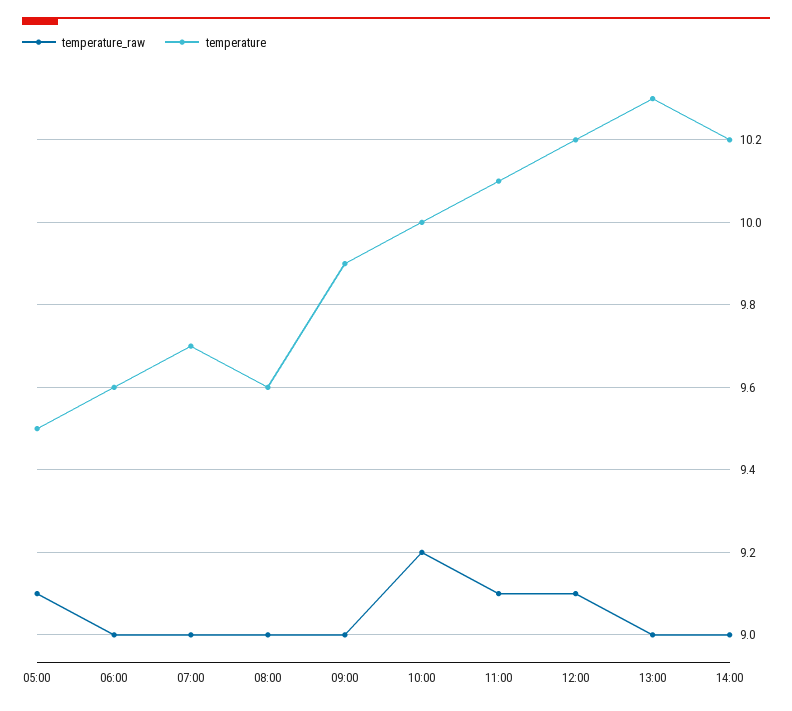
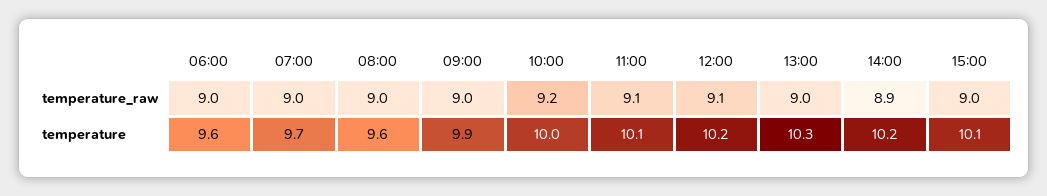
temperature_raw, 05:00: 9.1 -> none
temperature, 05:00: 9.5 -> none
temperature_raw, 14:00: 9 -> 8.9
temperature_raw, 15:00: none -> 9
temperature, 15:00: none -> 10.1

